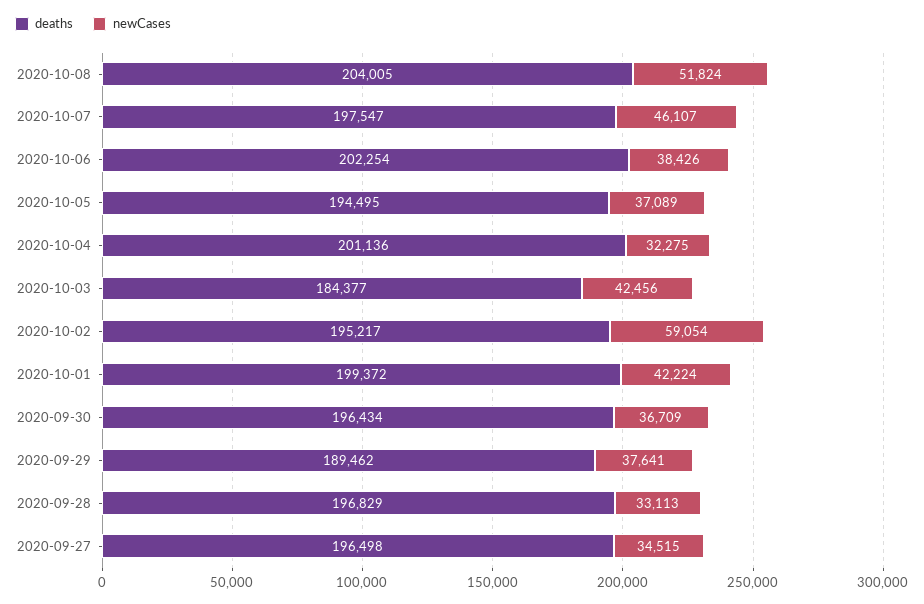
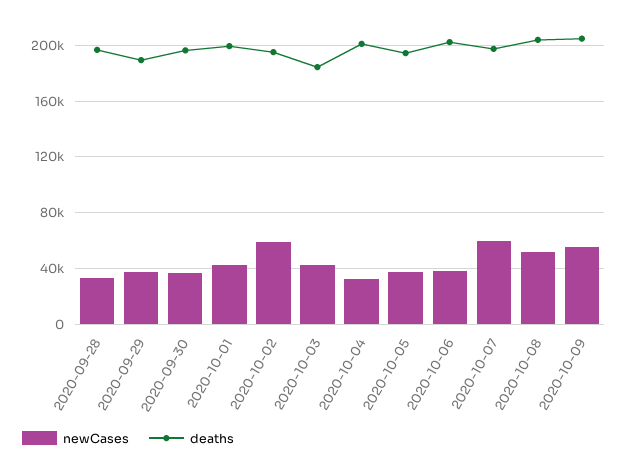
newCases, 2020-10-07: 46107 -> 60000
deaths, 2020-09-27: 196498 -> none
newCases, 2020-09-27: 34515 -> none
newCases, 2020-10-09: none -> 55000
deaths, 2020-10-09: none -> 205000

